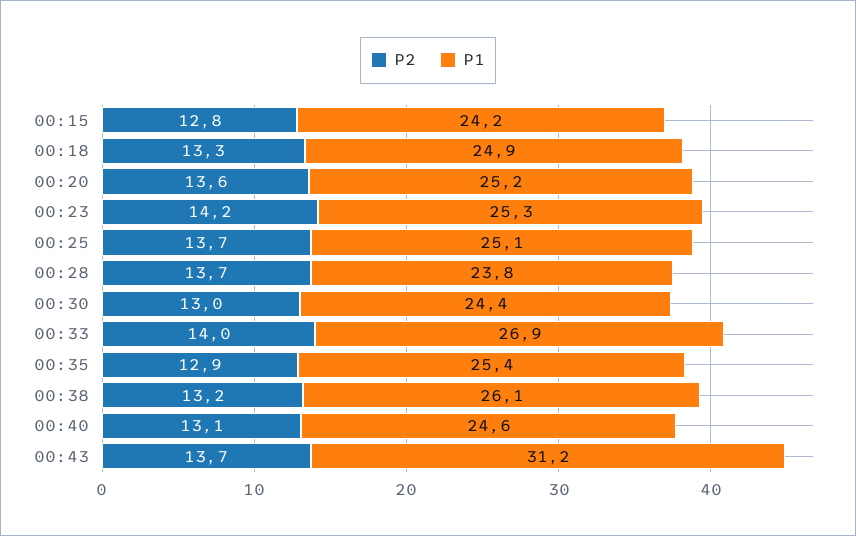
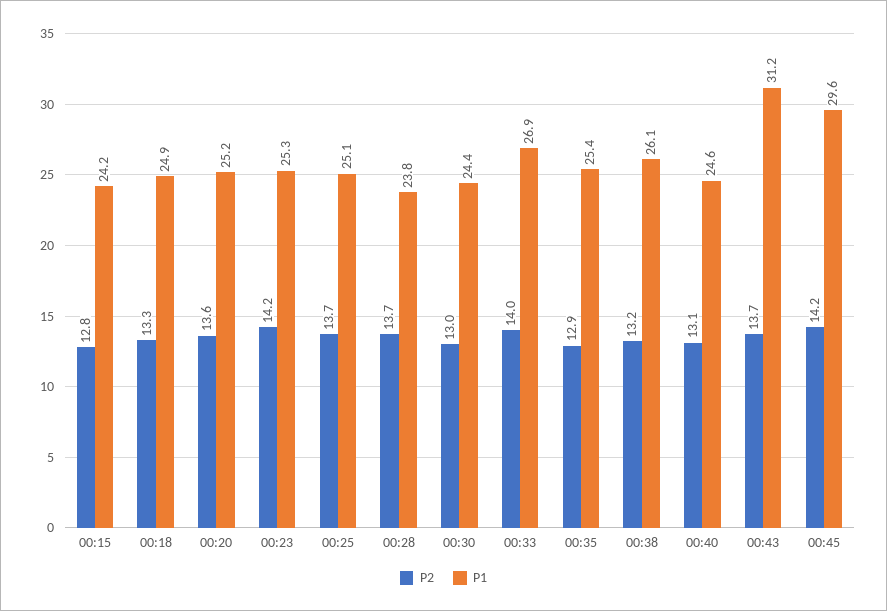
P2, 00:45: none -> 14.2
P1, 00:45: none -> 29.6

